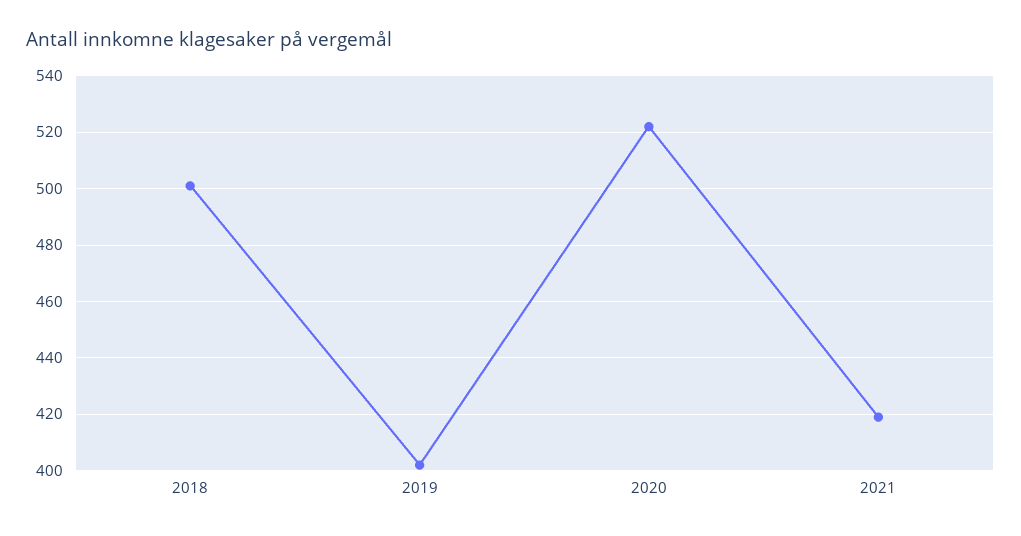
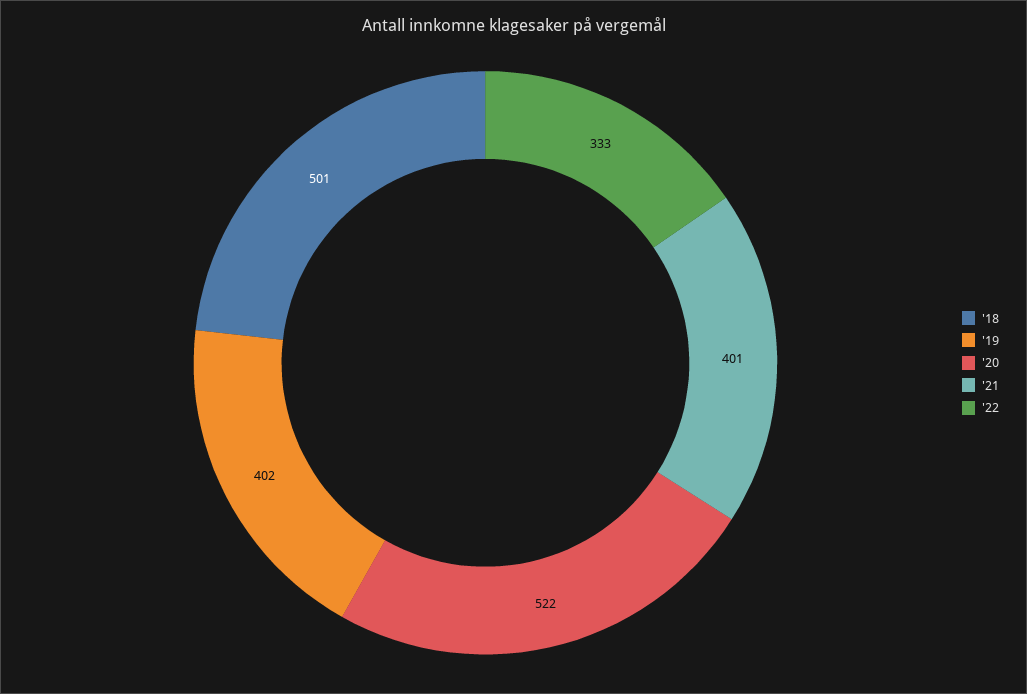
2021: 420 -> 401
'22: none -> 333

